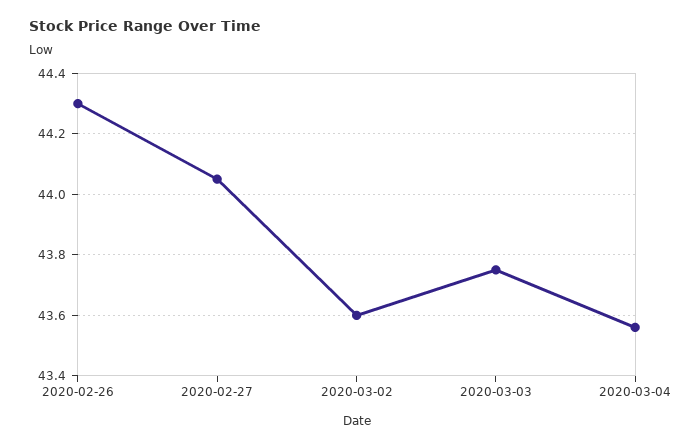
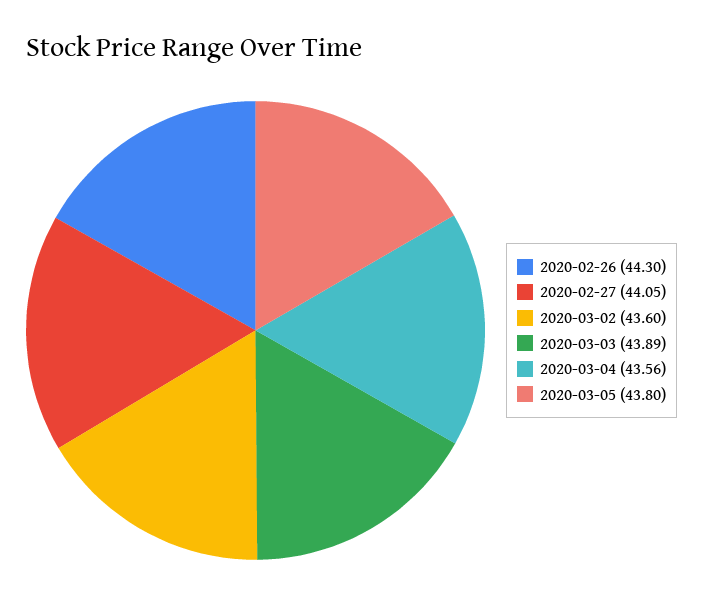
2020-03-03: 43.75 -> 43.89
2020-03-05: none -> 43.8

